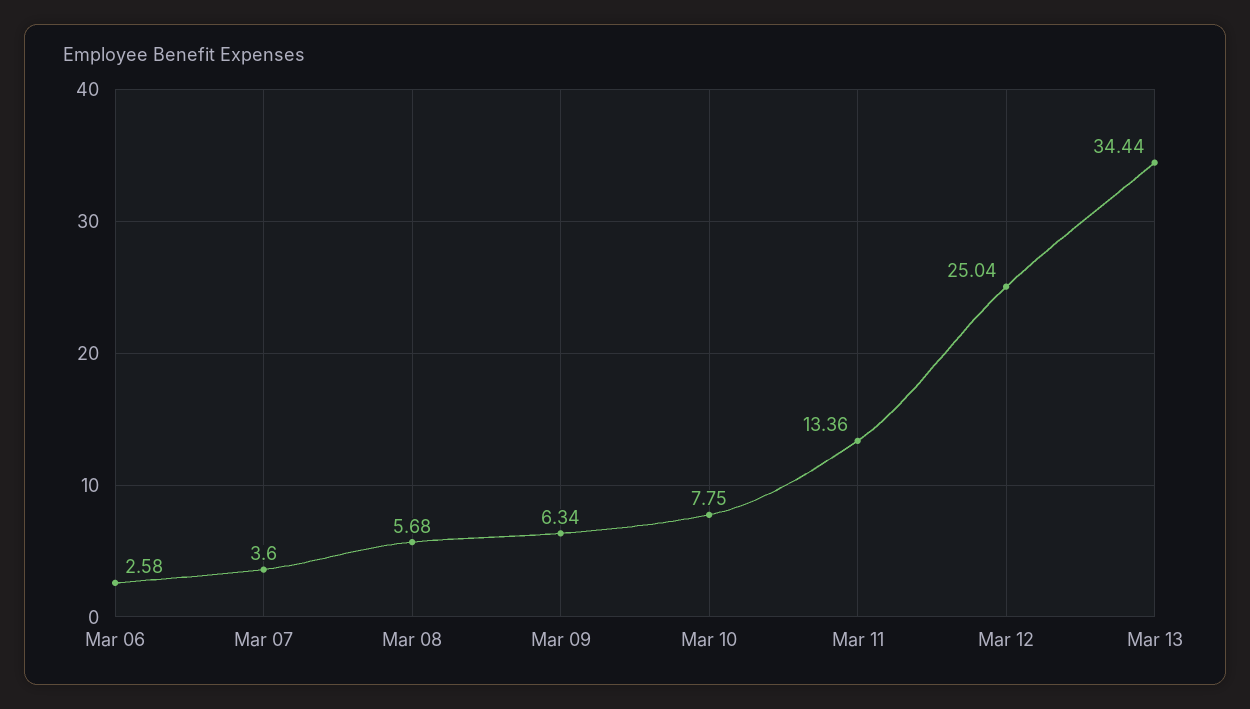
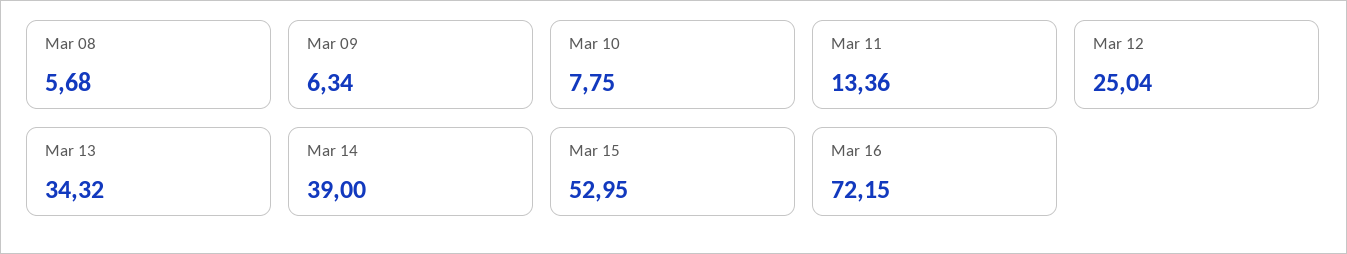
Mar 06: 2.58 -> none
Mar 07: 3.6 -> none
Mar 13: 34.44 -> 34.32
Mar 14: none -> 39
Mar 15: none -> 52.95
Mar 16: none -> 72.15

